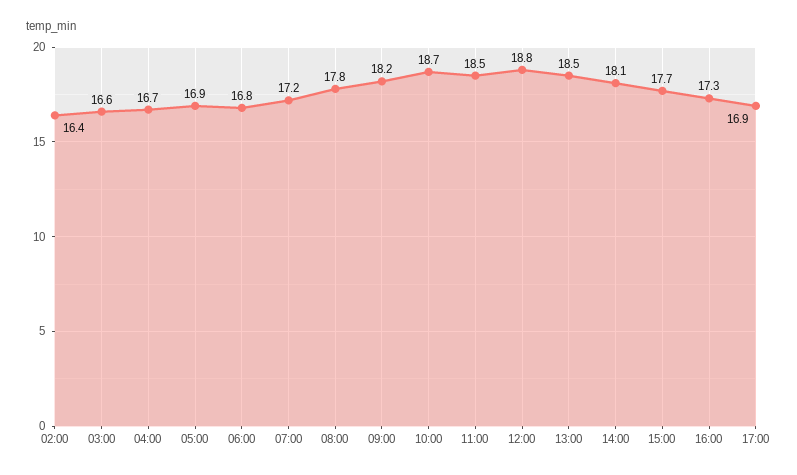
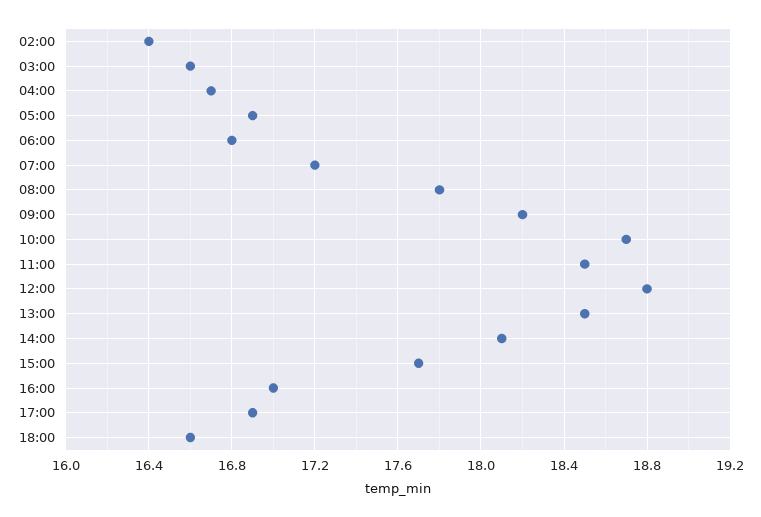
16:00: 17.3 -> 17
18:00: none -> 16.6

